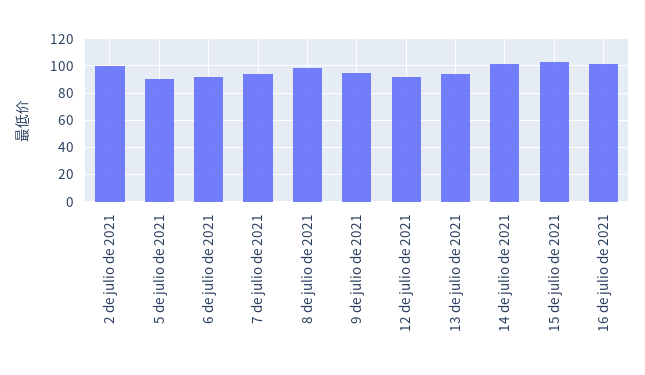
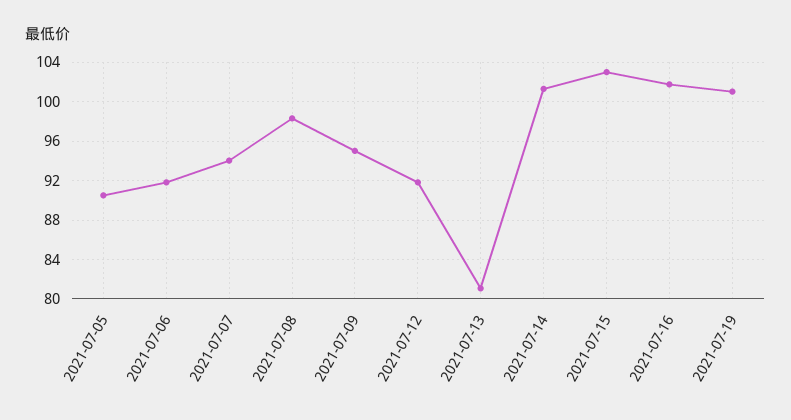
2 de julio de 2021: 100 -> none
13 de julio de 2021: 95 -> 81
2021-07-19: none -> 101

